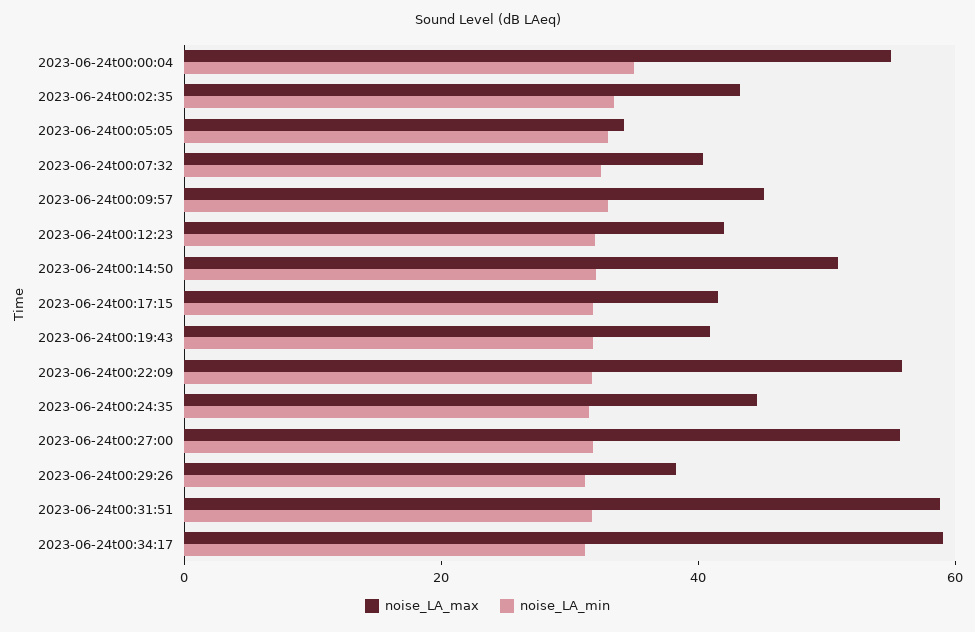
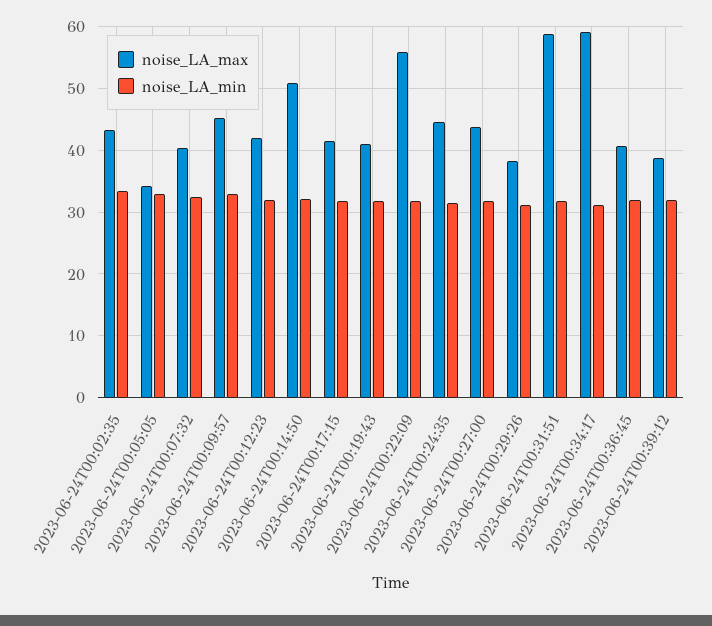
noise_LA_max, 2023-06-24t00:00:04: 55 -> none
noise_LA_min, 2023-06-24t00:00:04: 35 -> none
noise_LA_max, 2023-06-24t00:27:00: 55 -> 44
noise_LA_max, 2023-06-24T00:36:45: none -> 41
noise_LA_min, 2023-06-24T00:36:45: none -> 32
noise_LA_max, 2023-06-24T00:39:12: none -> 39
noise_LA_min, 2023-06-24T00:39:12: none -> 32

